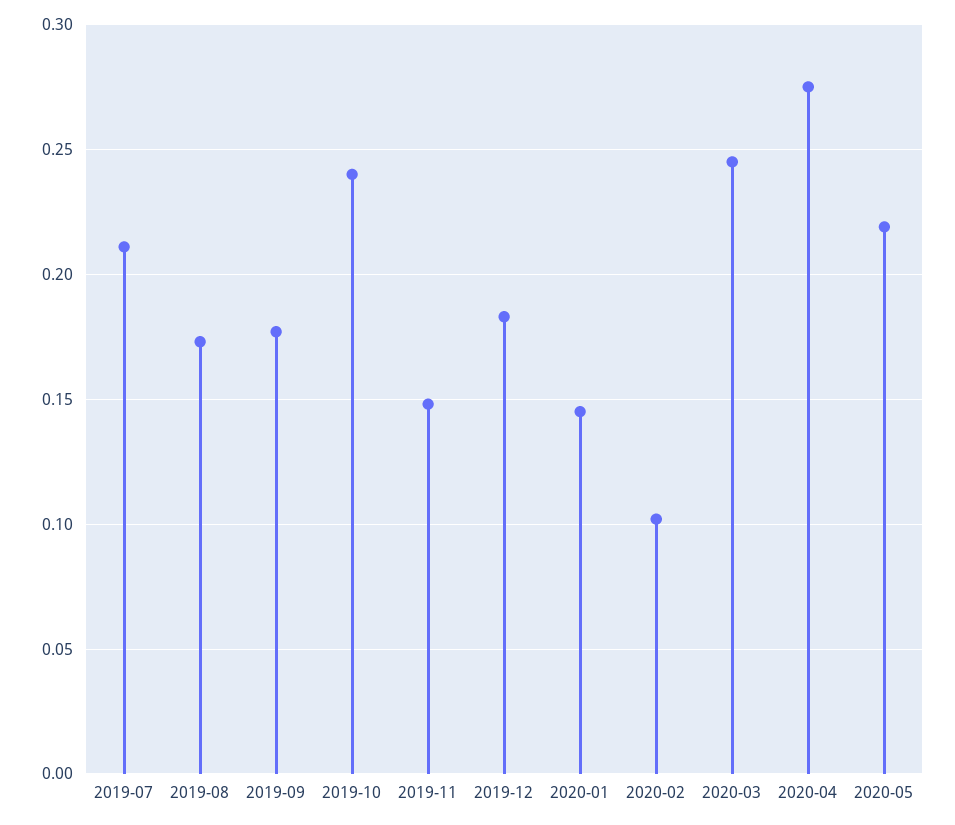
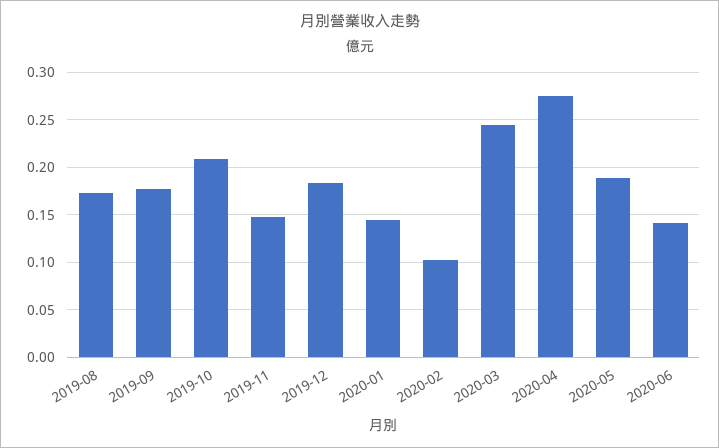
2019-07: 0.21 -> none
2019-10: 0.24 -> 0.21
2020-05: 0.22 -> 0.19
2020-06: none -> 0.14

